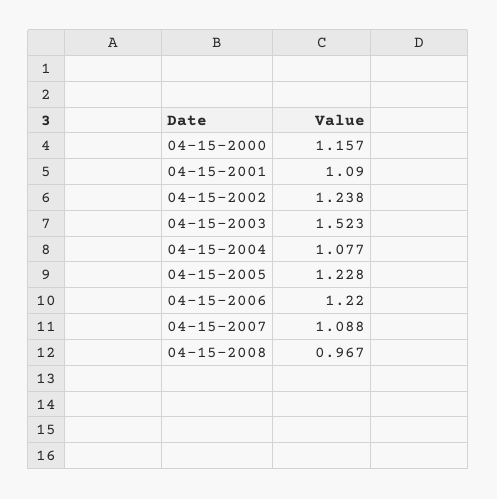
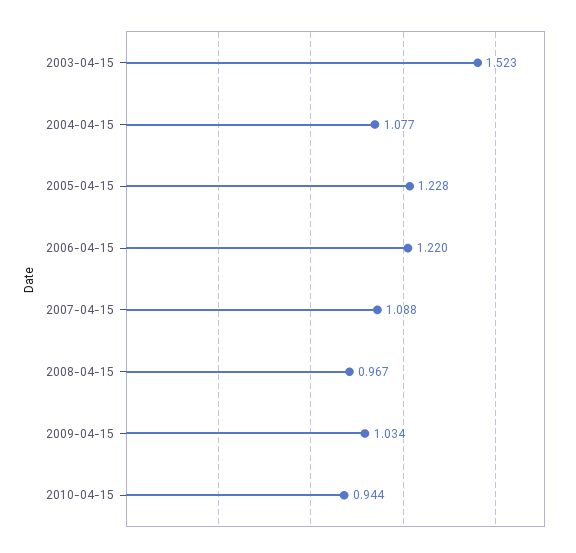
04-15-2000: 1.157 -> none
04-15-2001: 1.09 -> none
04-15-2002: 1.238 -> none
2009-04-15: none -> 1.034
2010-04-15: none -> 0.944

